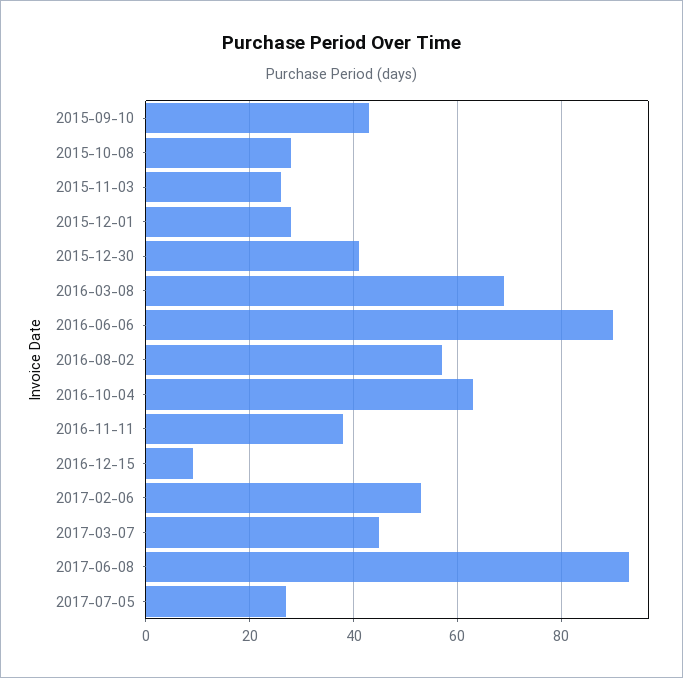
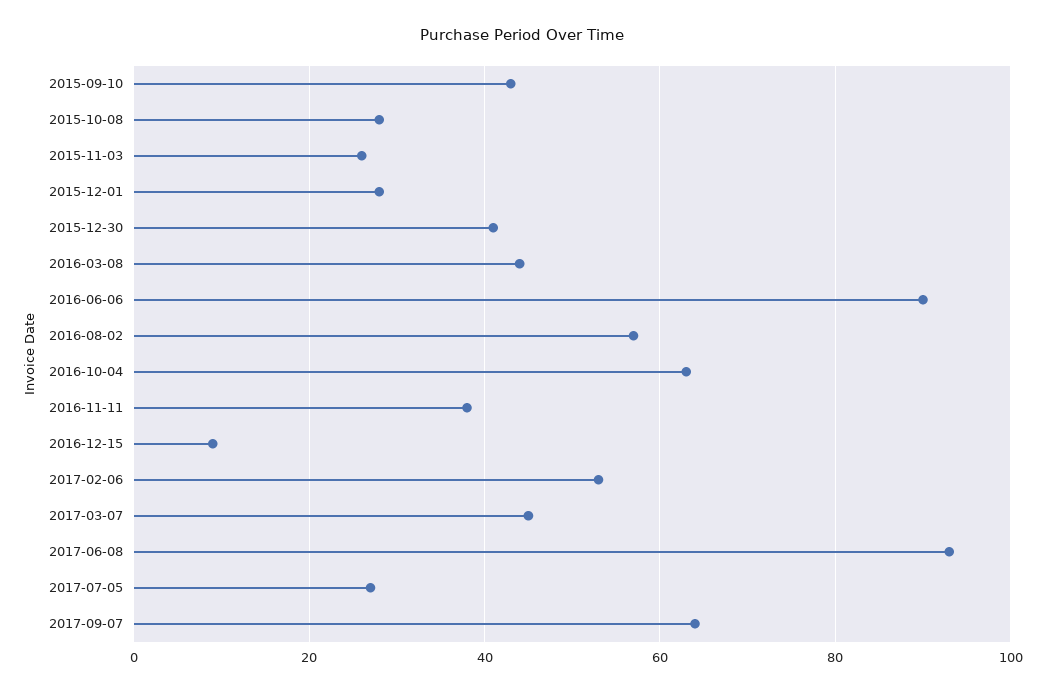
2016-03-08: 70 -> 45
2017-09-07: none -> 65

